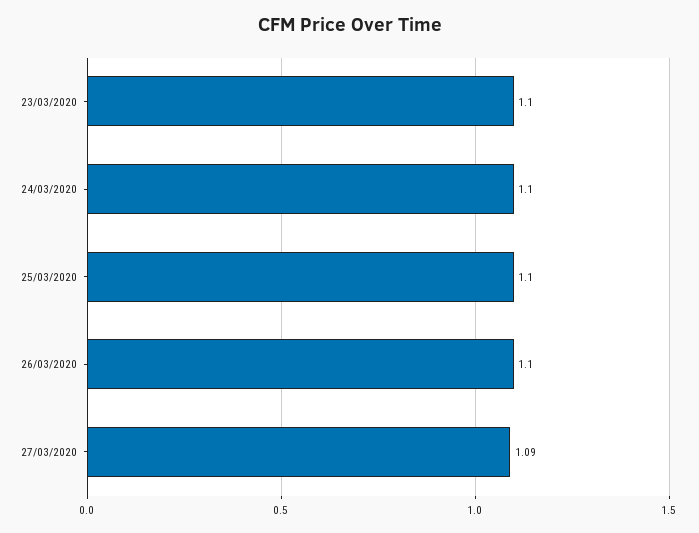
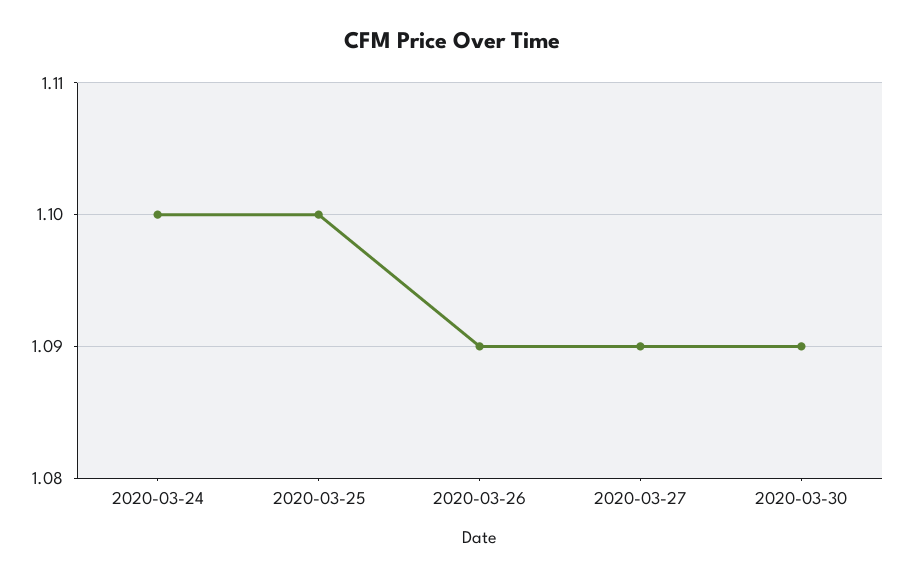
23/03/2020: 1.1 -> none
26/03/2020: 1.1 -> 1.09
2020-03-30: none -> 1.09

